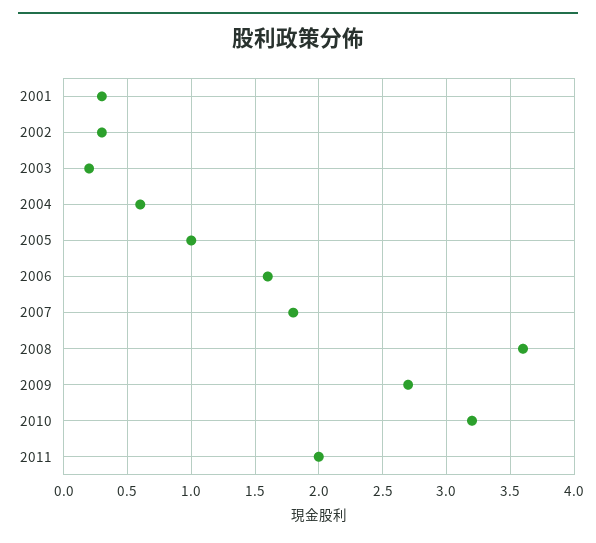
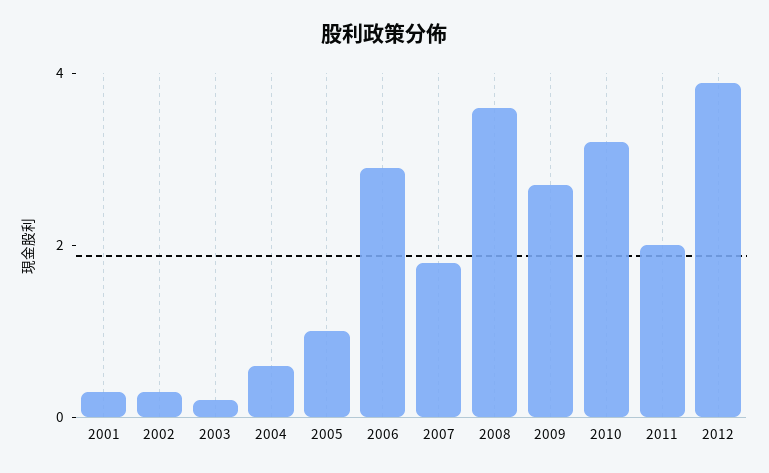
2006: 1.6 -> 3
2012: none -> 4

